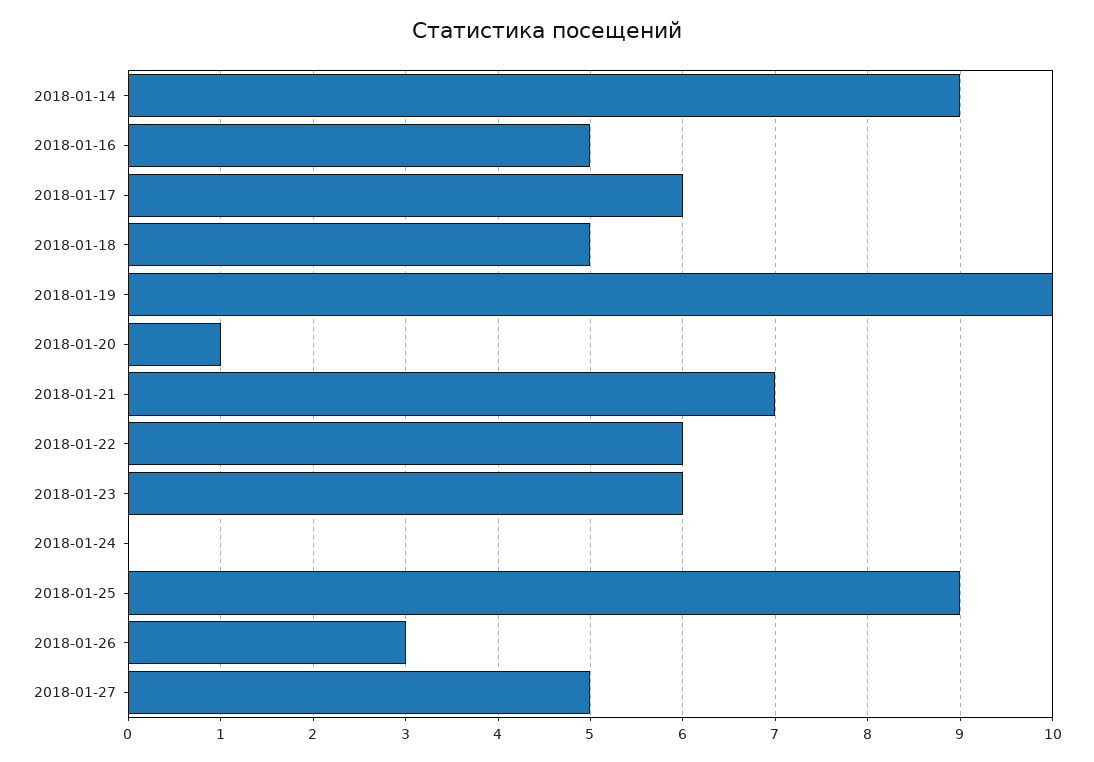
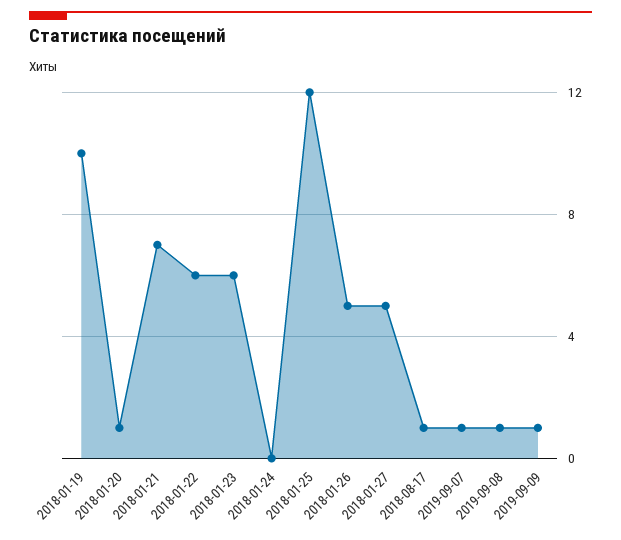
2018-01-14: 9 -> none
2018-01-16: 5 -> none
2018-01-17: 6 -> none
2018-01-18: 5 -> none
2018-01-25: 9 -> 12
2018-01-26: 3 -> 5
2018-08-17: none -> 1
2019-09-07: none -> 1
2019-09-08: none -> 1
2019-09-09: none -> 1

